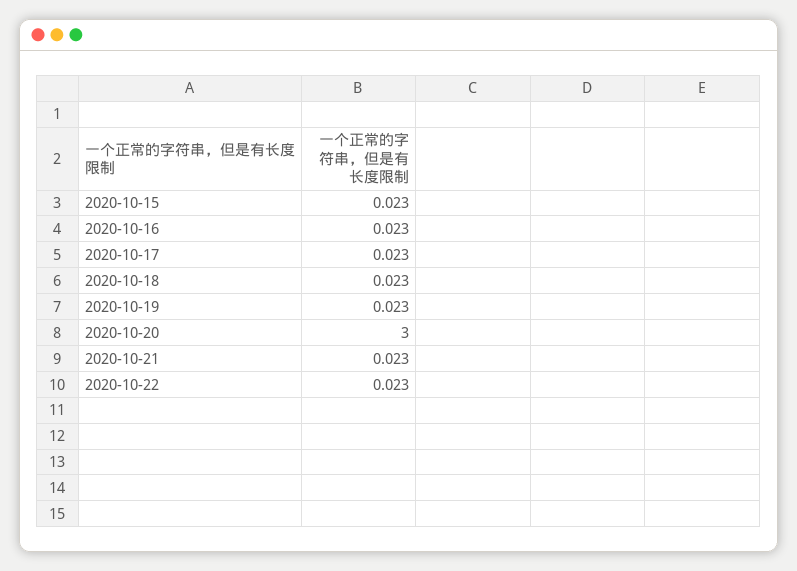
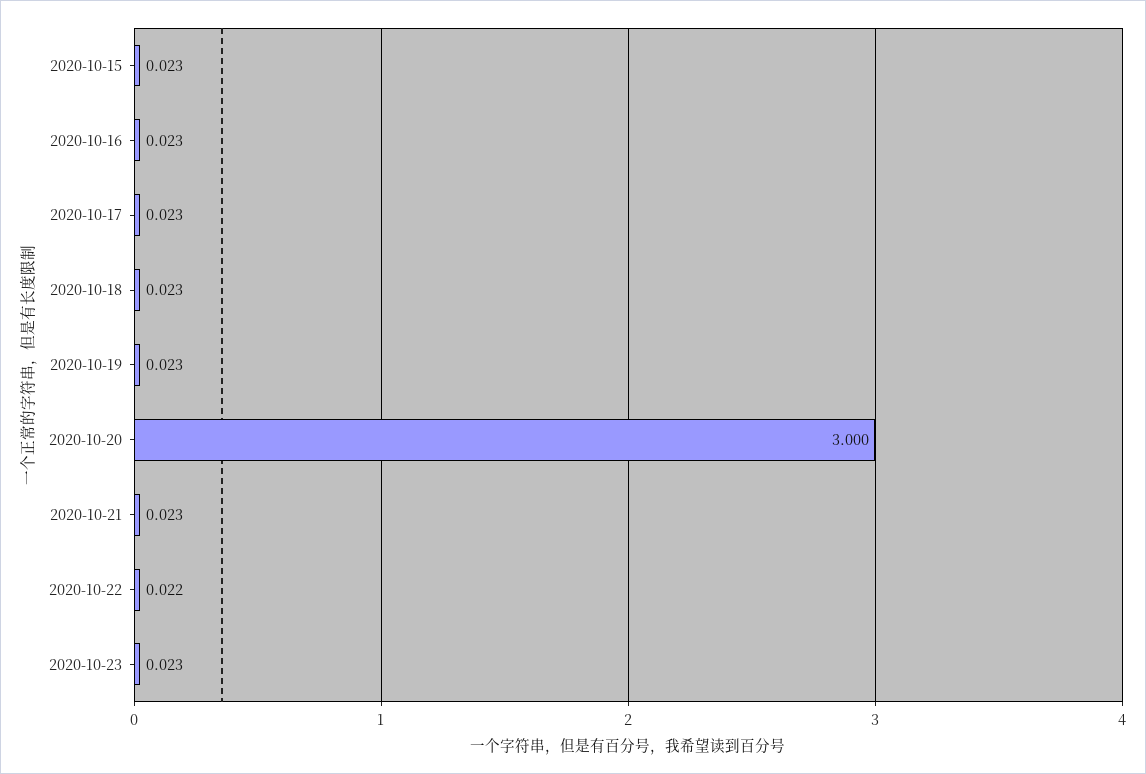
2020-10-22: 0.023 -> 0.022
2020-10-23: none -> 0.023

